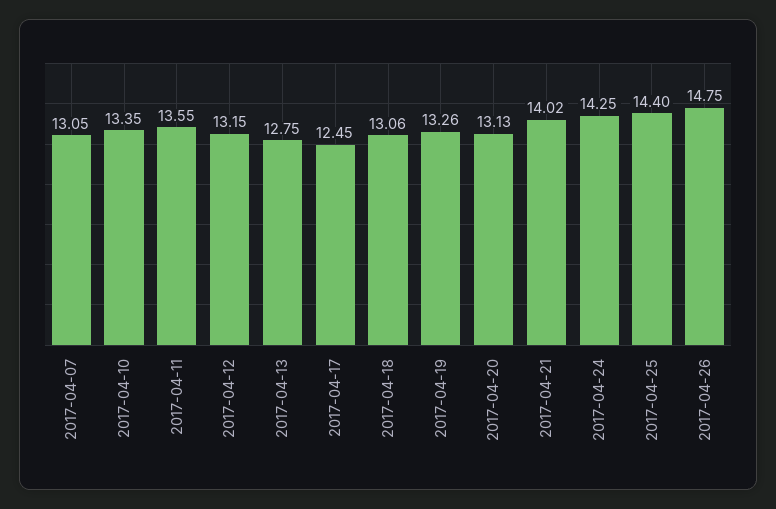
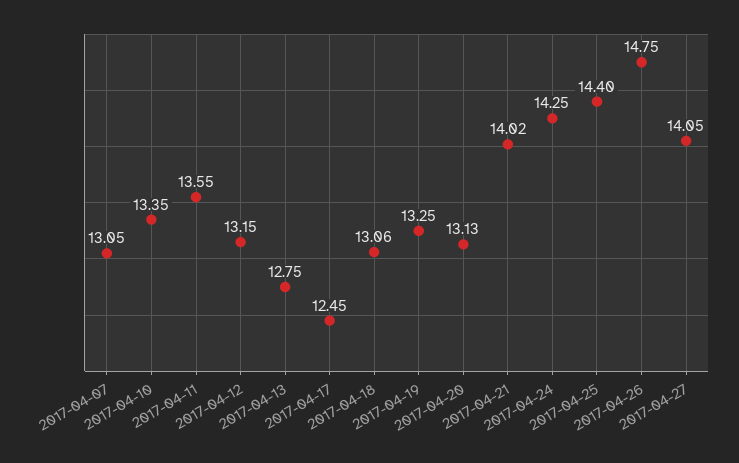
2017-04-19: 13.26 -> 13.25
2017-04-27: none -> 14.05

